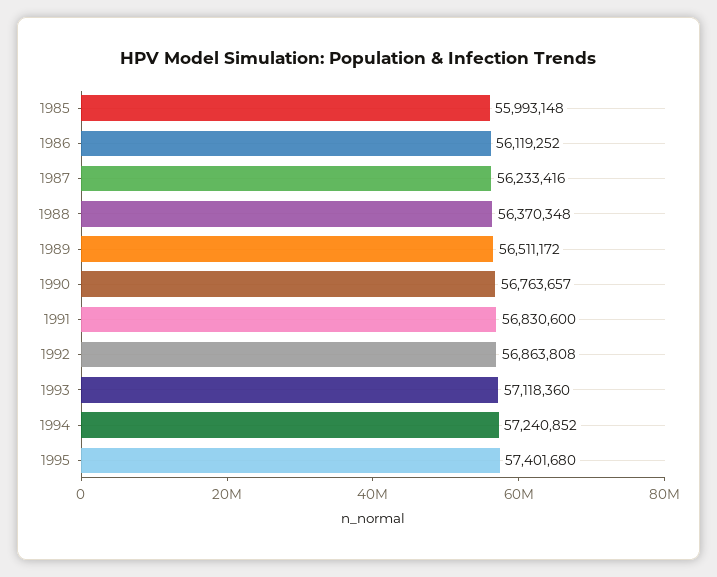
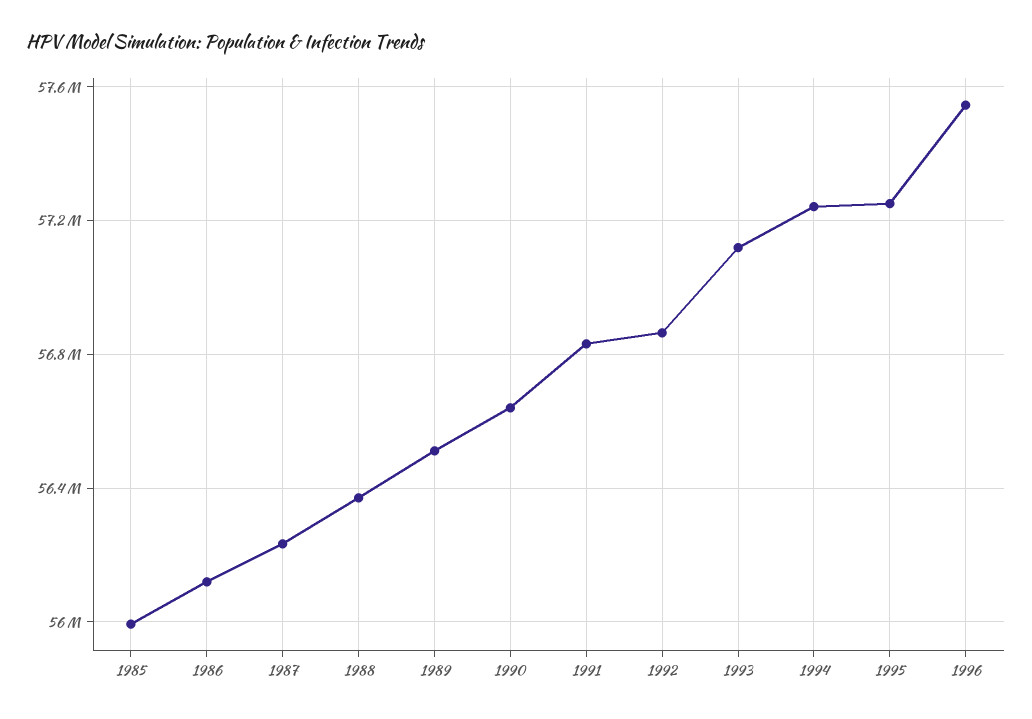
1990: 56763657 -> 56650000
1995: 57401680 -> 57250000
1996: none -> 57550000

